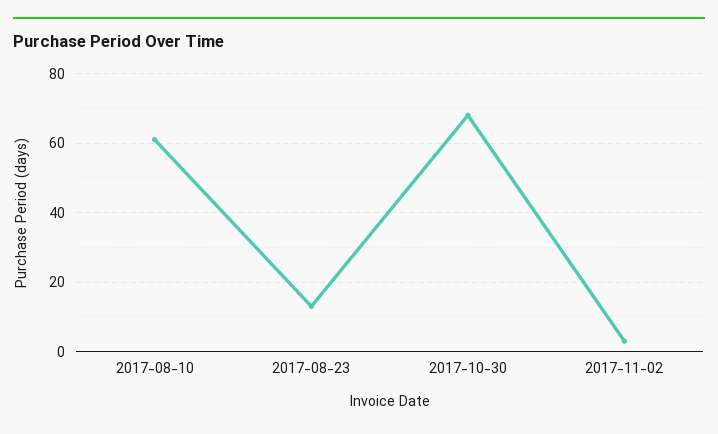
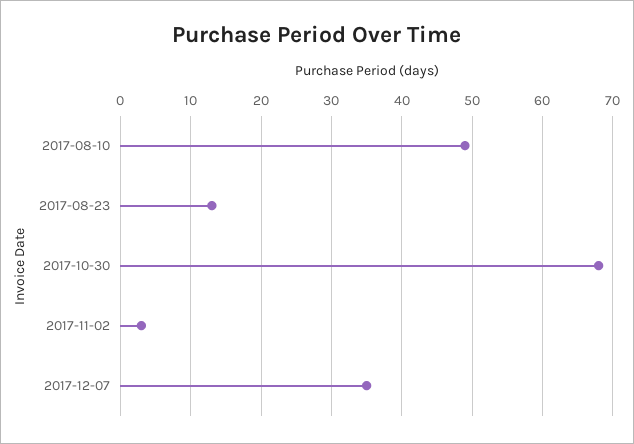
2017-08-10: 60 -> 49
2017-12-07: none -> 35

